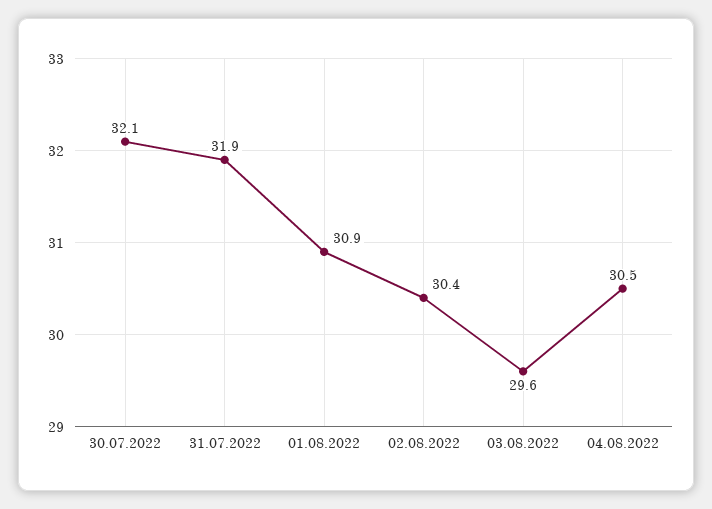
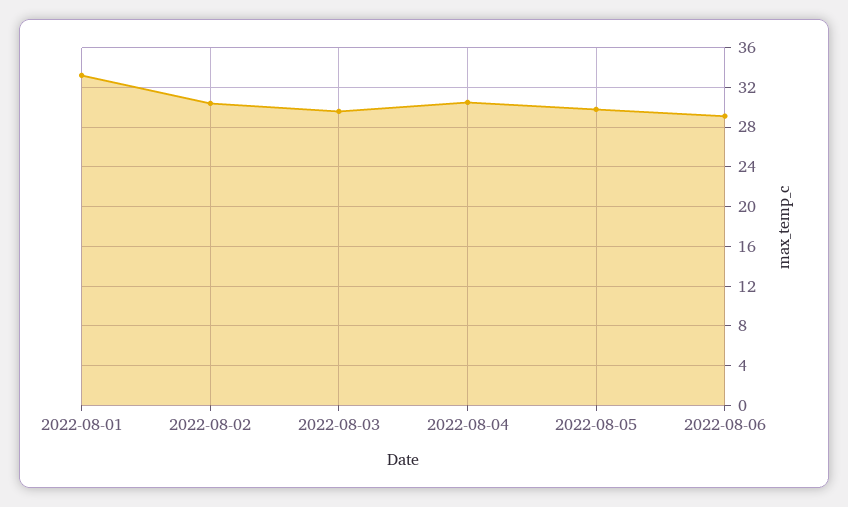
30.07.2022: 32.1 -> none
31.07.2022: 31.9 -> none
01.08.2022: 30.9 -> 33
2022-08-05: none -> 30
2022-08-06: none -> 29

